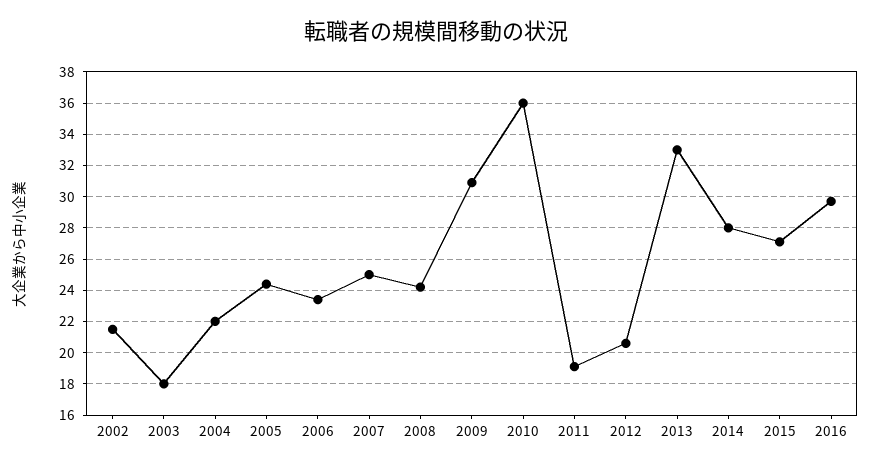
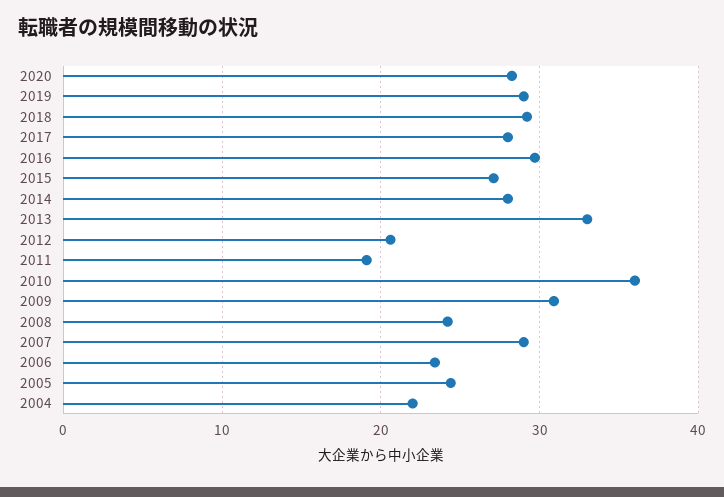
2002: 21.5 -> none
2003: 18 -> none
2007: 25 -> 29
2020: none -> 28
2019: none -> 29
2018: none -> 29
2017: none -> 28

